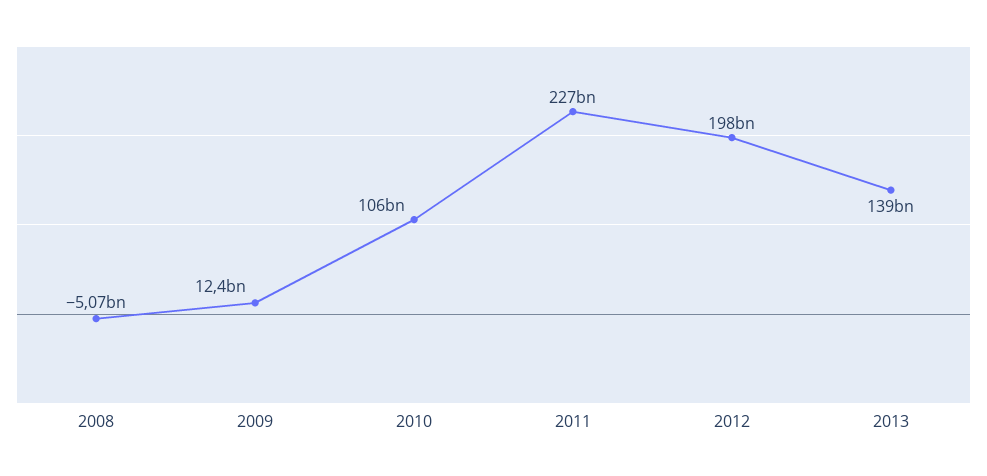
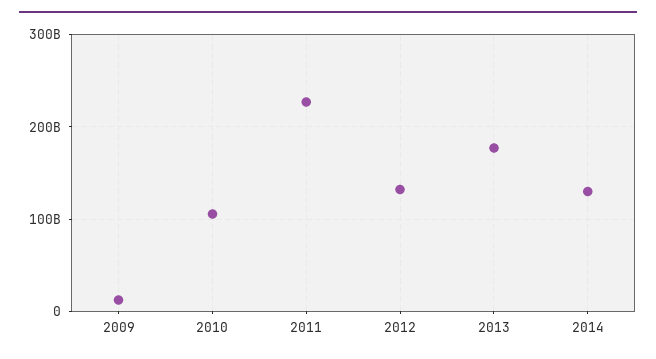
2008: -5070000000 -> none
2012: 198000000000 -> 130000000000
2013: 139000000000 -> 180000000000
2014: none -> 130000000000

